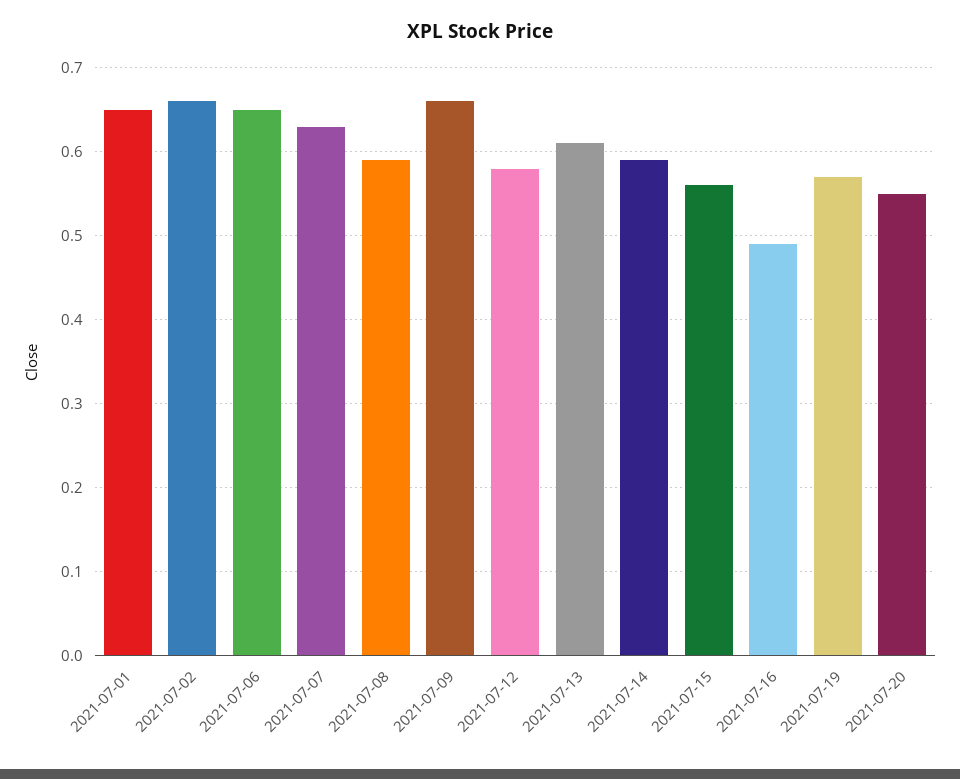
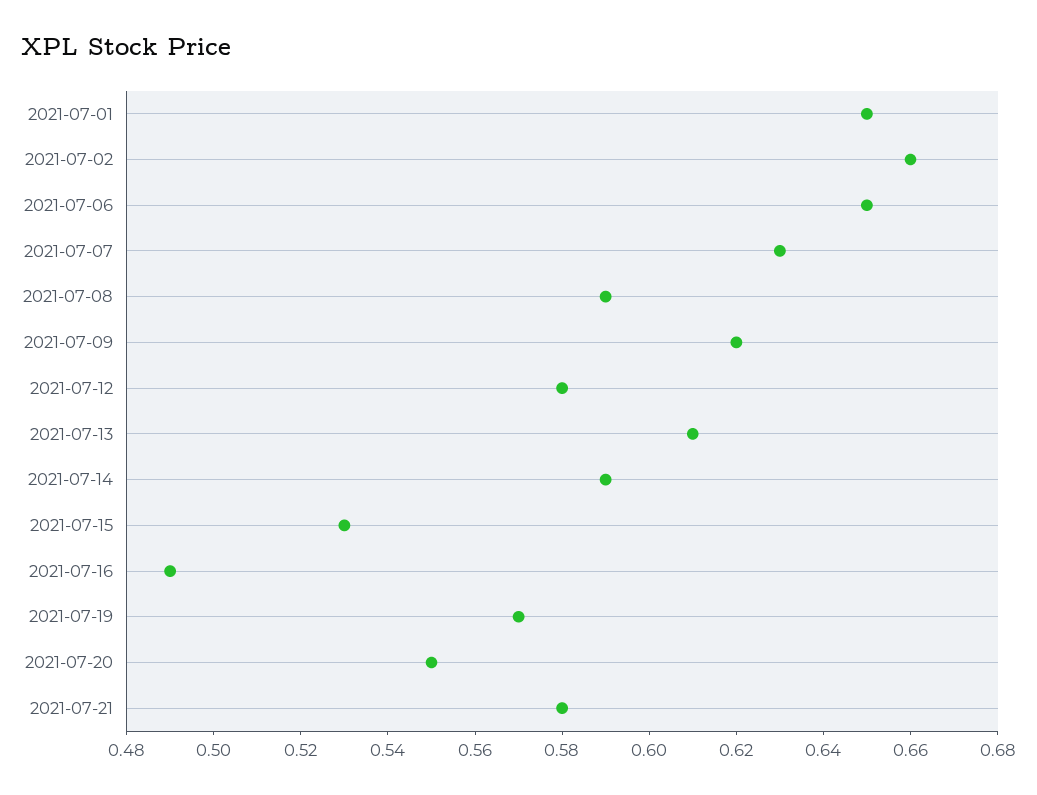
2021-07-09: 0.66 -> 0.62
2021-07-15: 0.56 -> 0.53
2021-07-21: none -> 0.58

